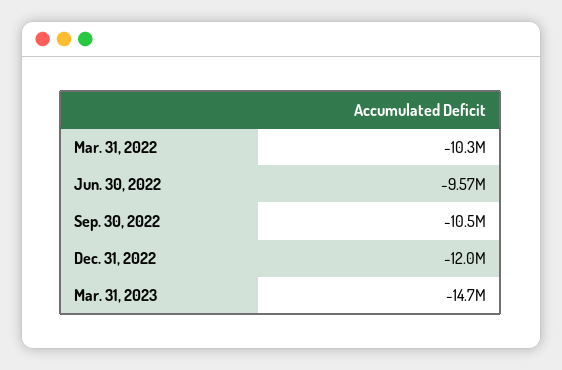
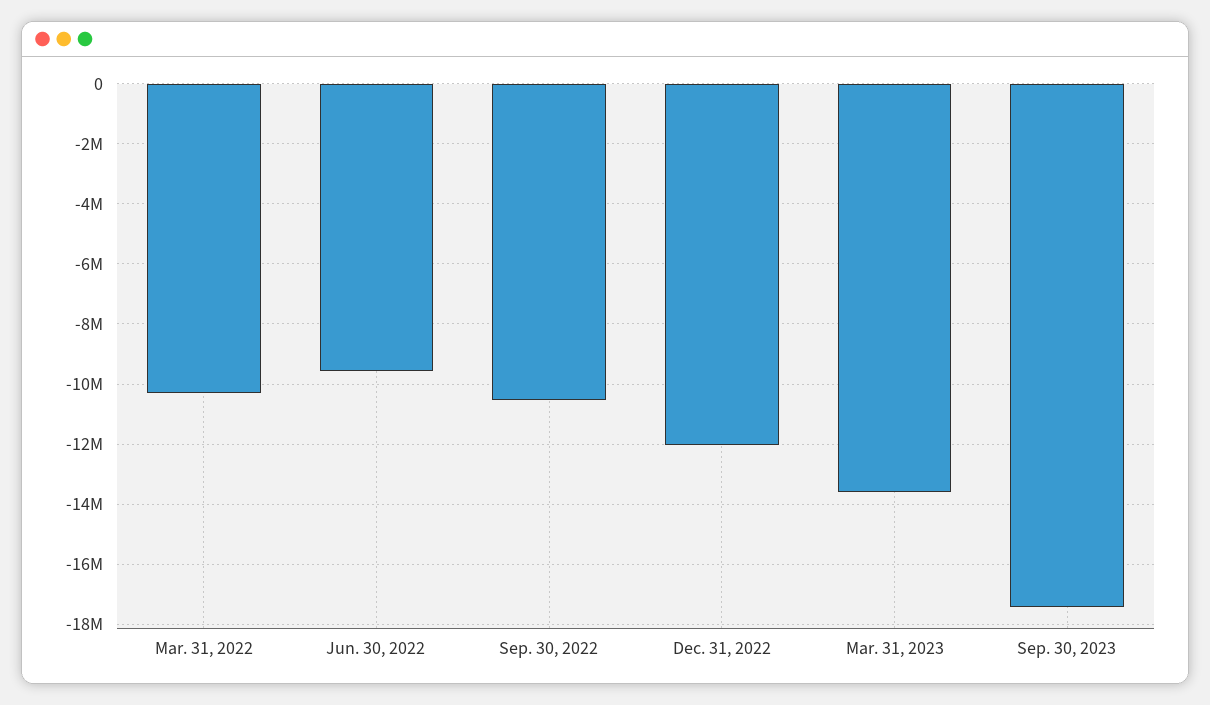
Mar. 31, 2023: -14700000 -> -13600000
Sep. 30, 2023: none -> -17400000

